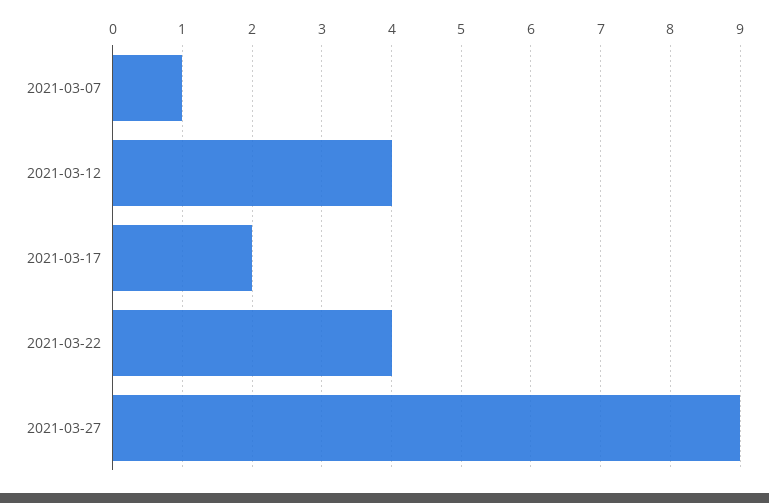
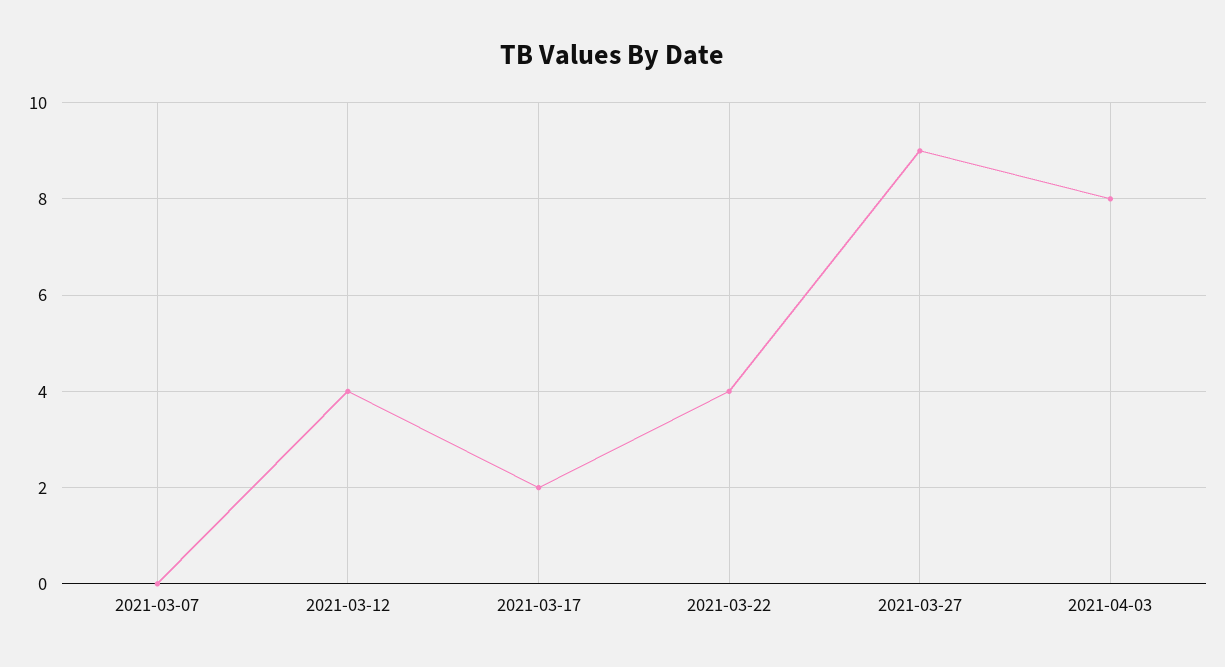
2021-03-07: 1 -> 0
2021-04-03: none -> 8

